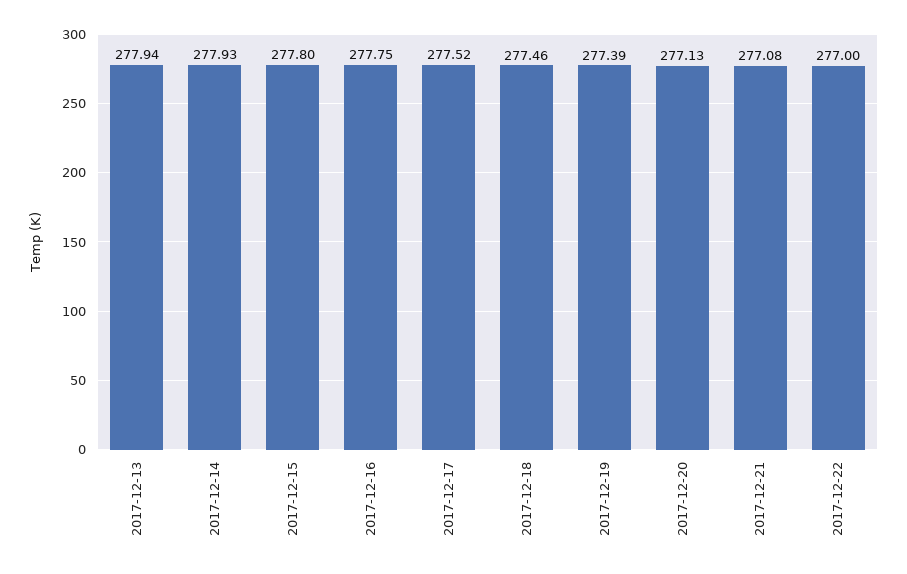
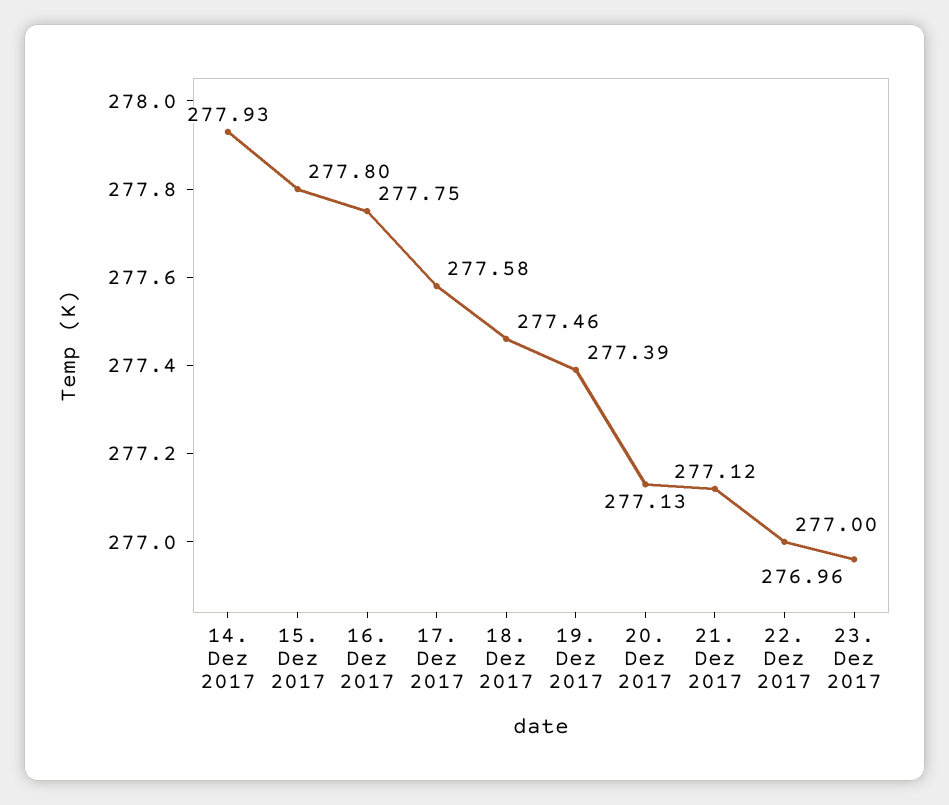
2017-12-13: 277.94 -> none
2017-12-17: 277.52 -> 277.58
2017-12-21: 277.08 -> 277.12
23. Dez 2017: none -> 276.96

